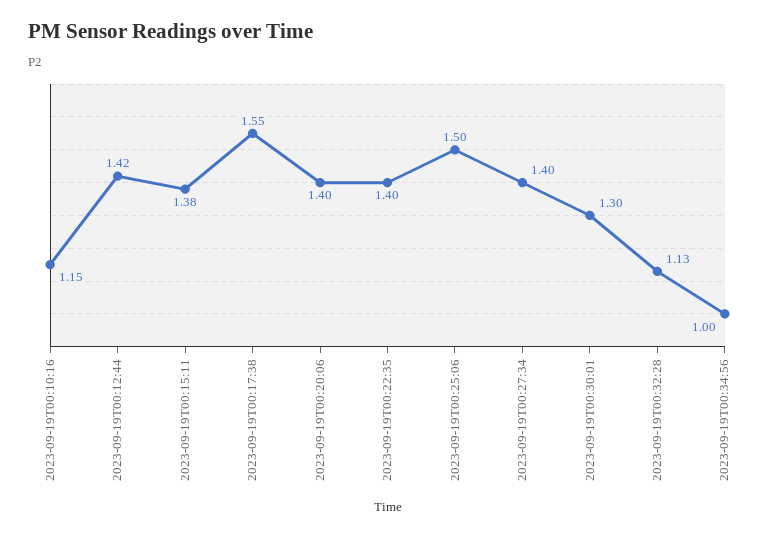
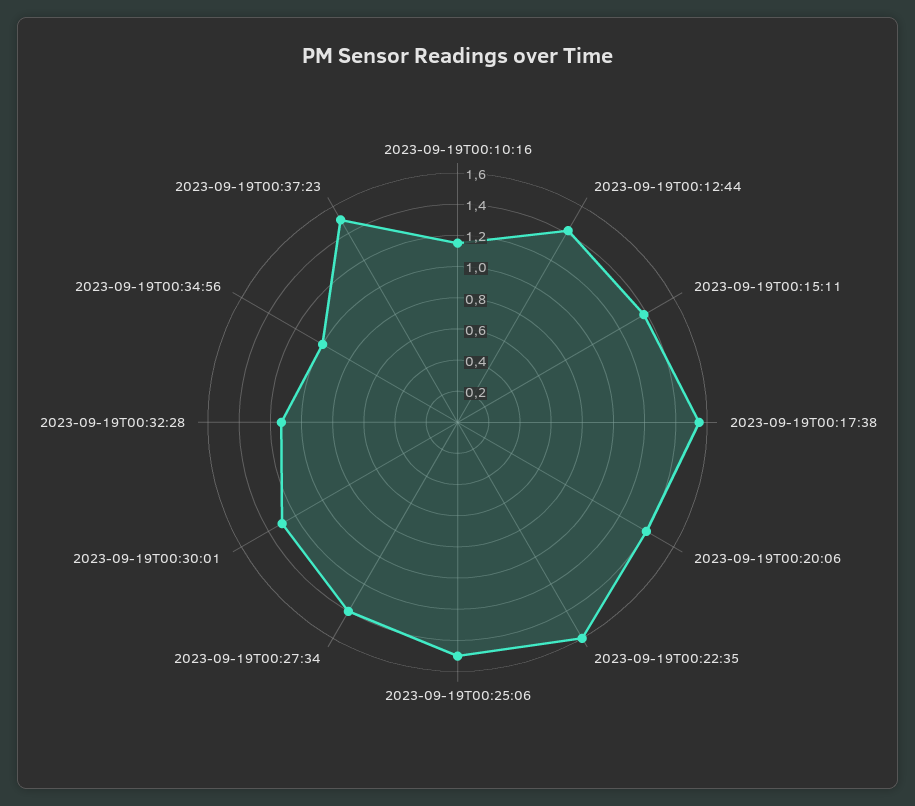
2023-09-19T00:22:35: 1.4 -> 1.6
2023-09-19T00:37:23: none -> 1.5

